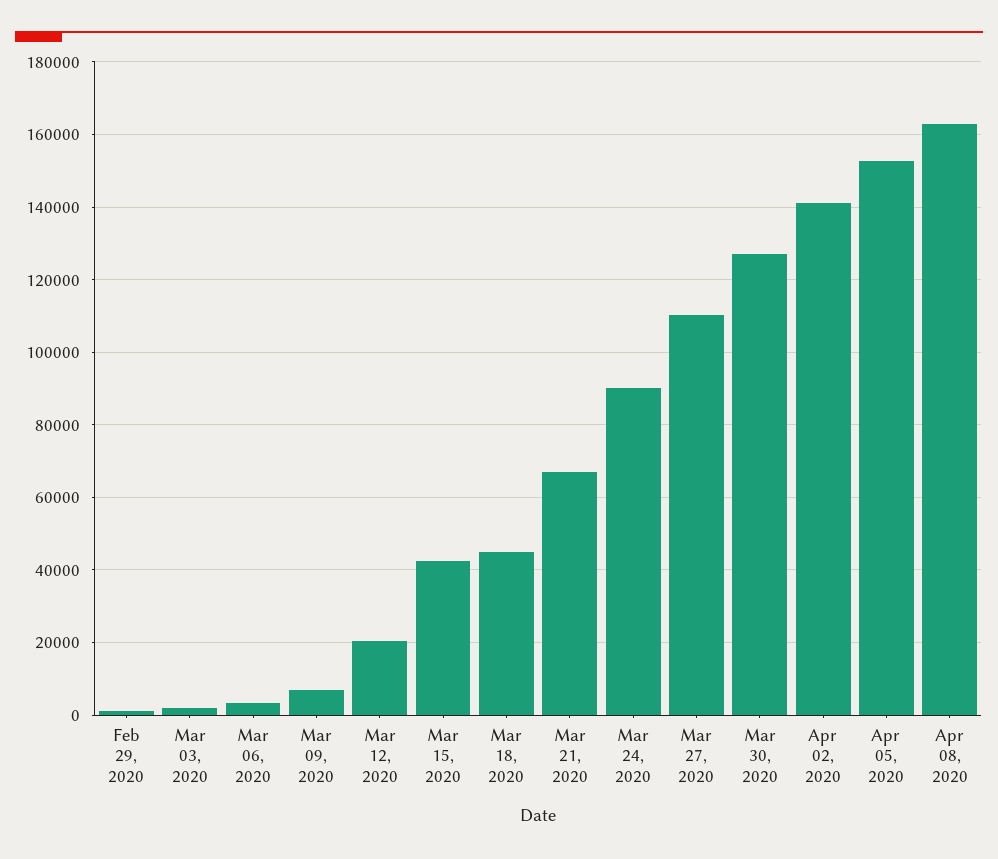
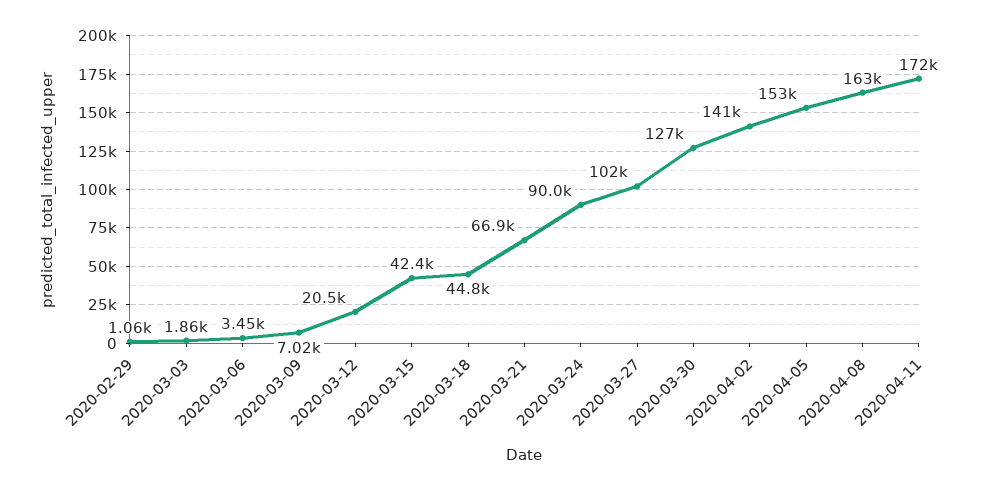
Mar 27, 2020: 110000 -> 102000
2020-04-11: none -> 172000

